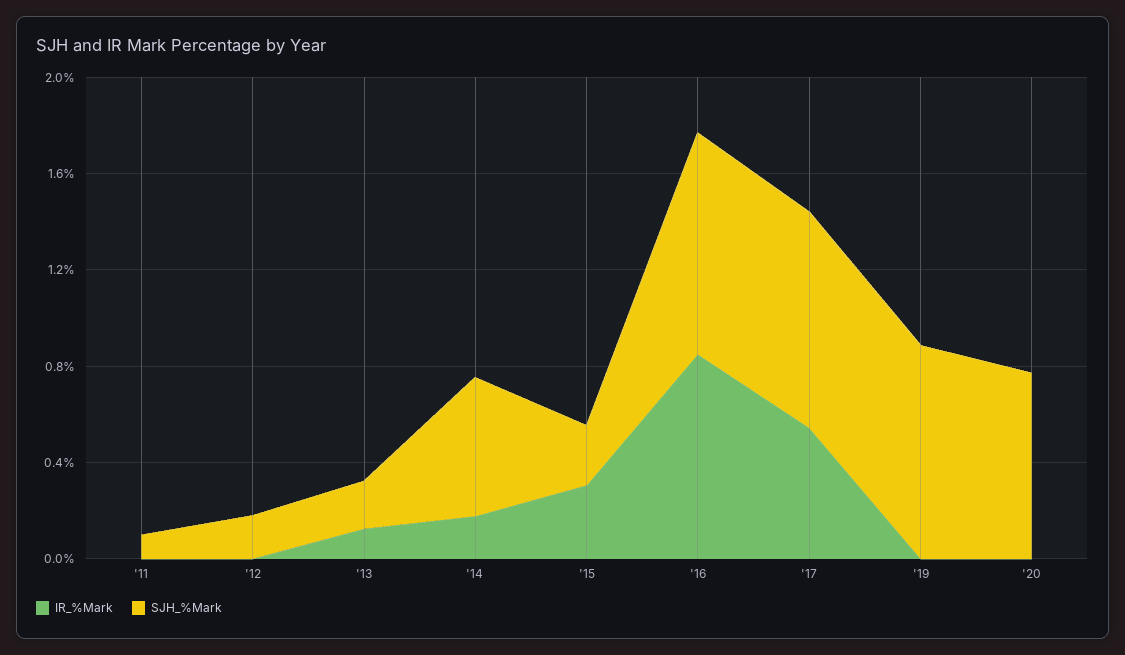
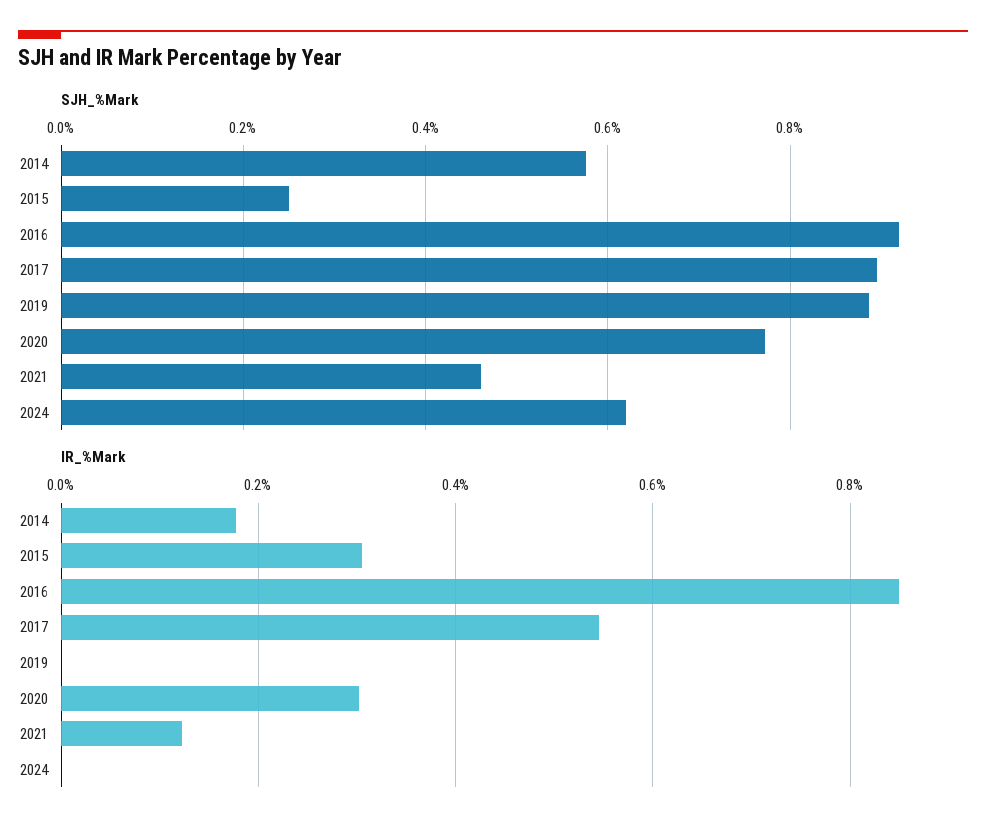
IR_%Mark, '11: 0 -> none
SJH_%Mark, '11: 0.1 -> none
IR_%Mark, '12: 0 -> none
SJH_%Mark, '12: 0.2 -> none
IR_%Mark, '13: 0.1 -> none
SJH_%Mark, '13: 0.2 -> none
IR_%Mark, '20: 0 -> 0.3
SJH_%Mark, 2021: none -> 0.46
SJH_%Mark, 2024: none -> 0.62
IR_%Mark, 2021: none -> 0.12
IR_%Mark, 2024: none -> 0

